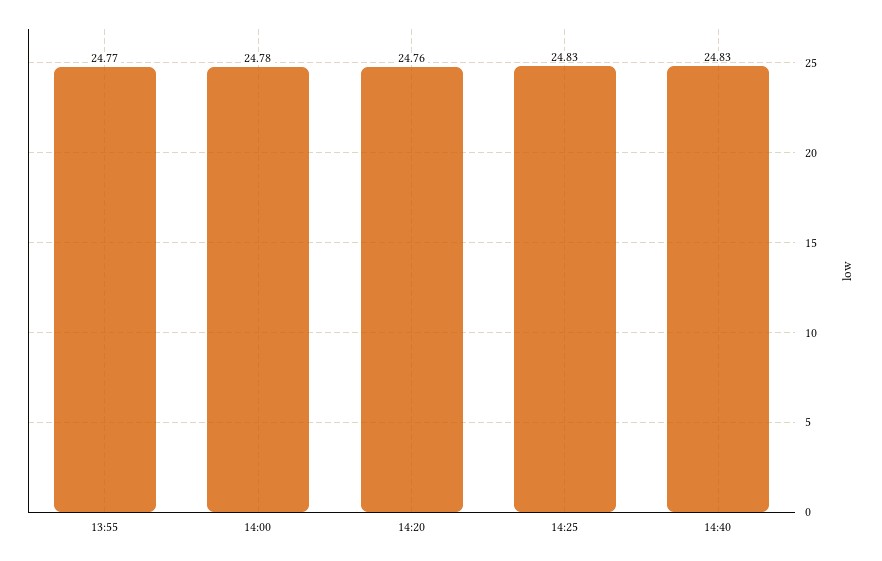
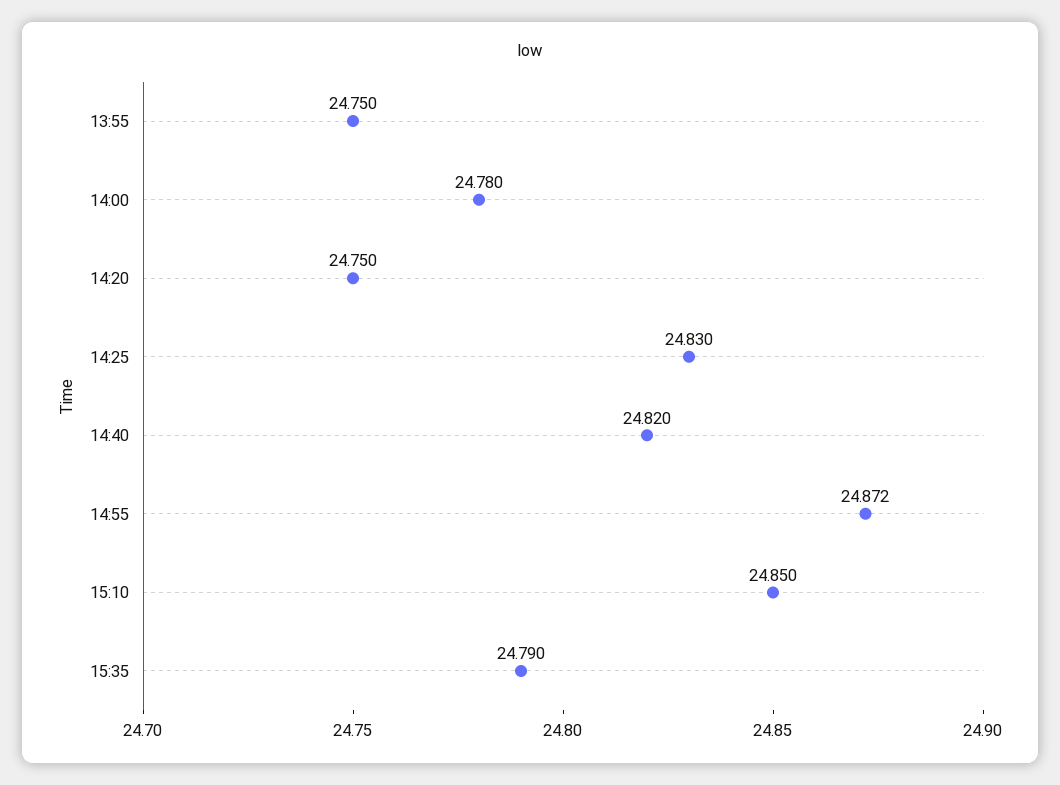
13:55: 24.77 -> 24.75
14:20: 24.76 -> 24.75
14:40: 24.83 -> 24.82
14:55: none -> 24.872
15:10: none -> 24.85
15:35: none -> 24.79

